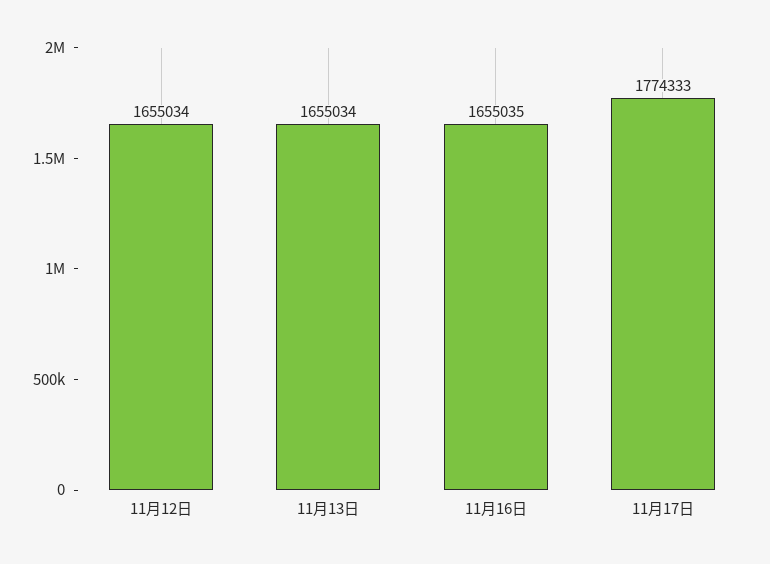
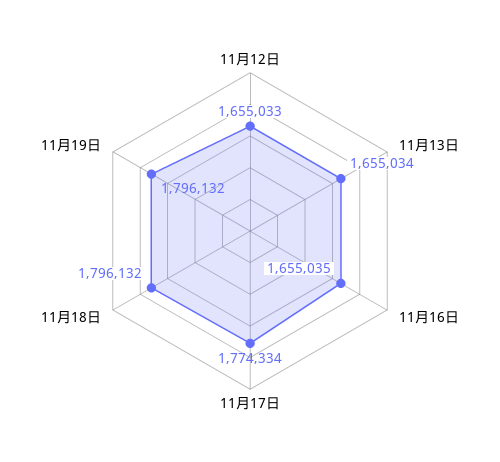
11月12日: 1655034 -> 1655033
11月17日: 1774333 -> 1774334
11月18日: none -> 1796132
11月19日: none -> 1796132

